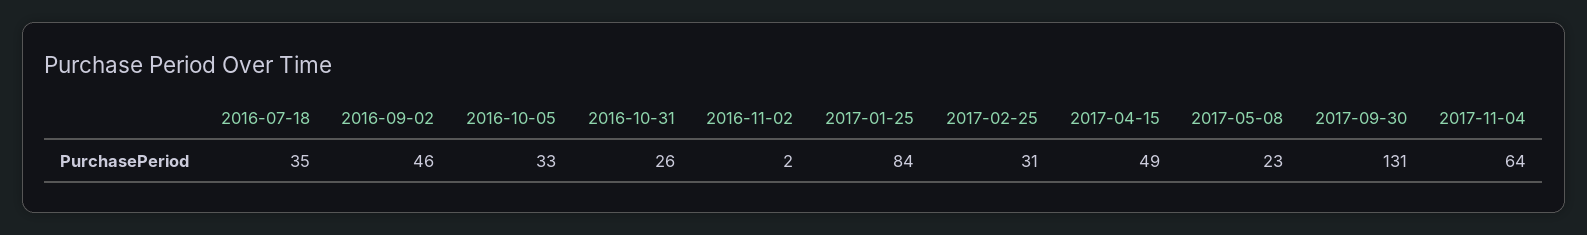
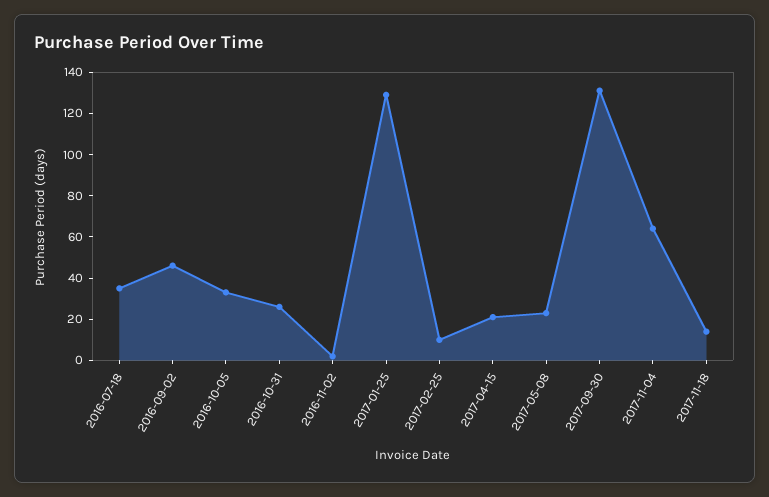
2017-01-25: 84 -> 130
2017-02-25: 31 -> 10
2017-04-15: 49 -> 20
2017-11-18: none -> 15

